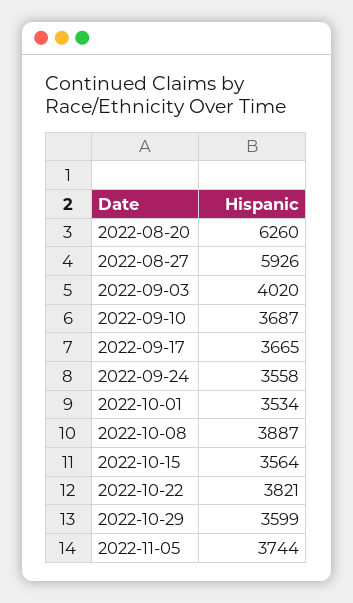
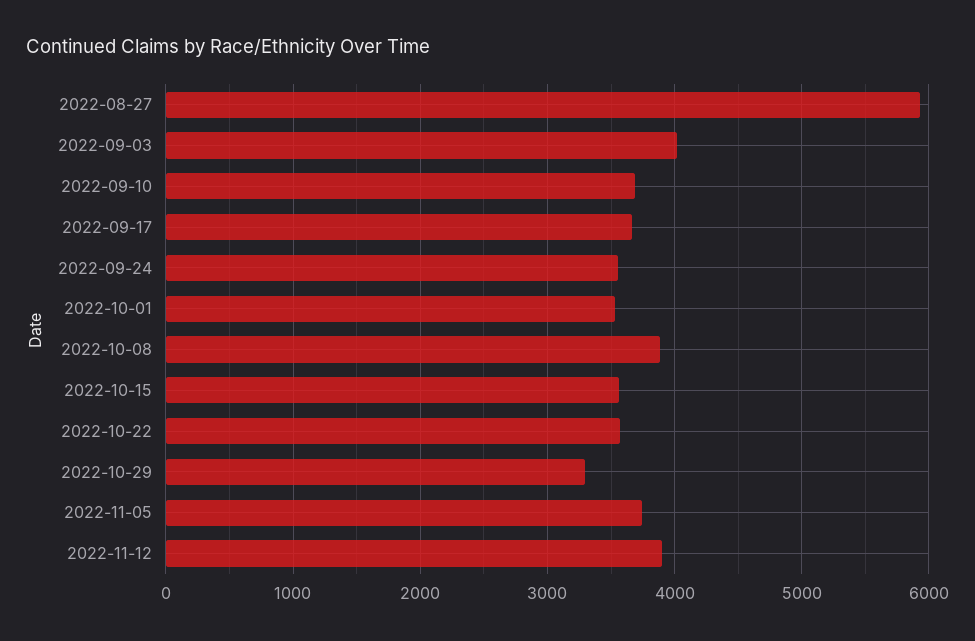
2022-08-20: 6260 -> none
2022-10-22: 3821 -> 3600
2022-10-29: 3599 -> 3300
2022-11-12: none -> 3900

